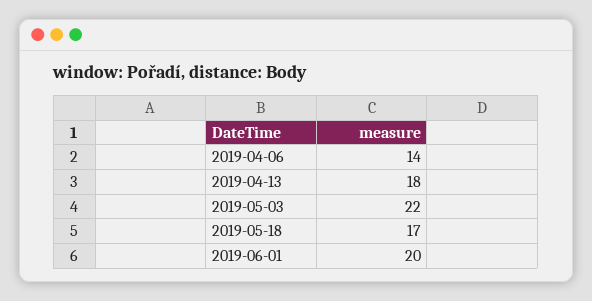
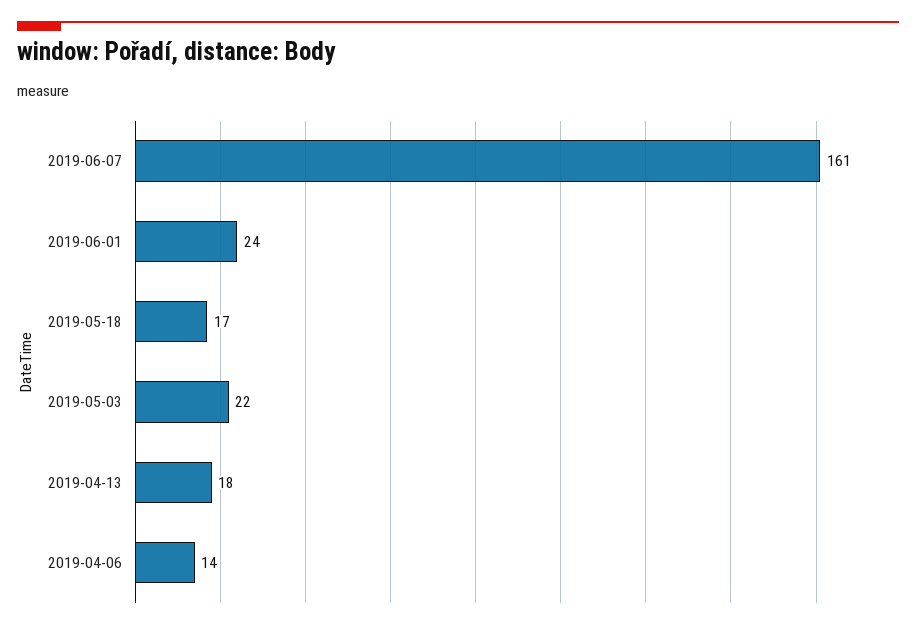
2019-06-01: 20 -> 24
2019-06-07: none -> 161

